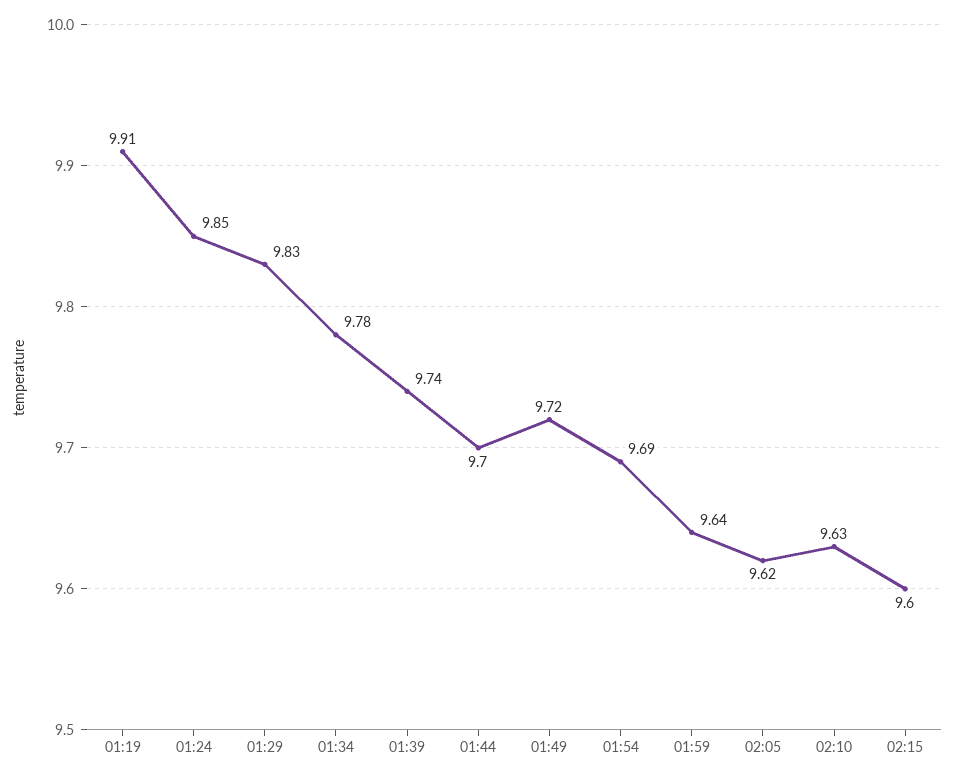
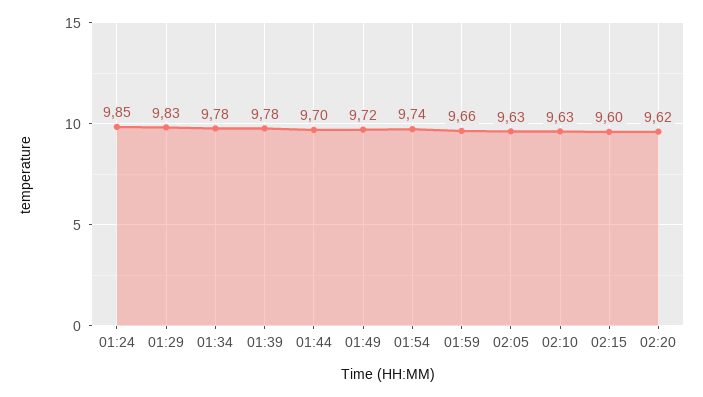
01:19: 9.91 -> none
01:39: 9.74 -> 9.78
01:54: 9.69 -> 9.74
01:59: 9.64 -> 9.66
02:05: 9.62 -> 9.63
02:20: none -> 9.62

